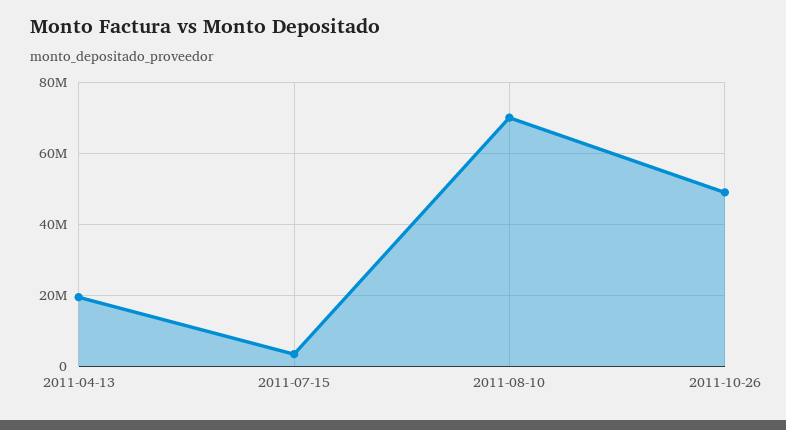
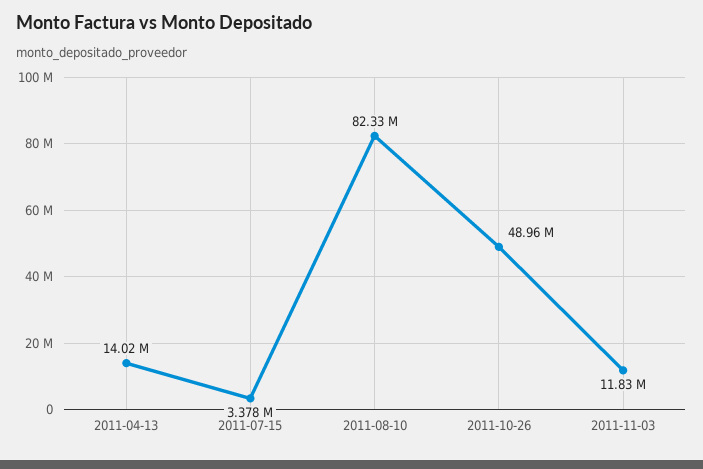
2011-04-13: 20000000 -> 14020000
2011-08-10: 70000000 -> 82330000
2011-11-03: none -> 11830000

